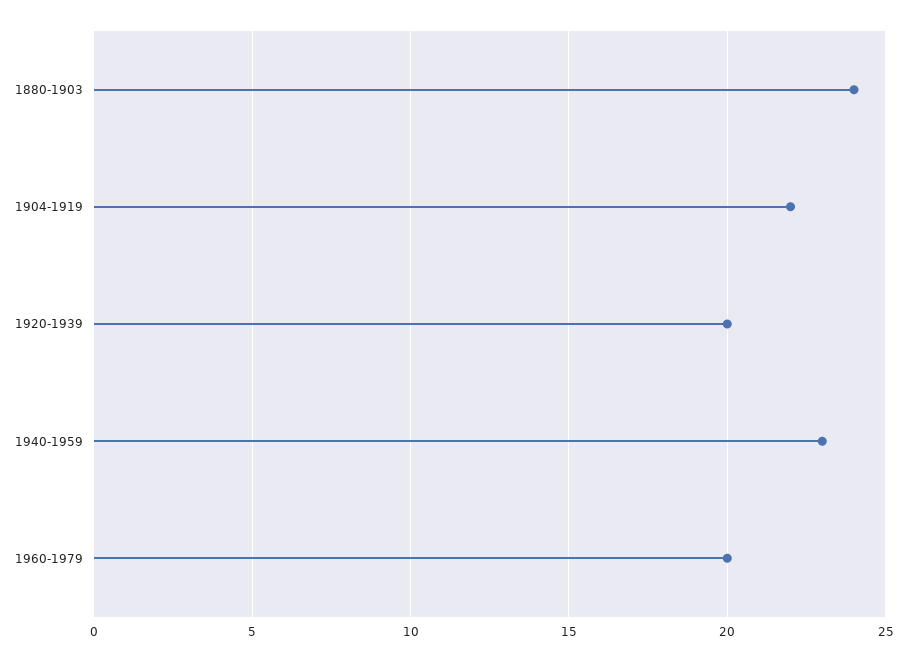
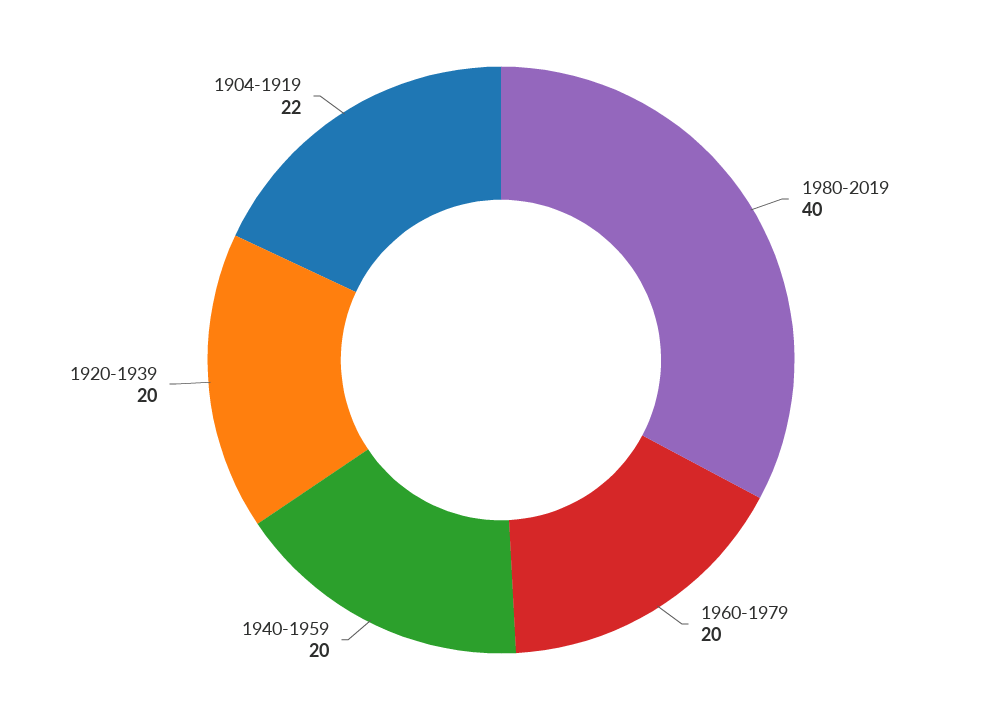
1880-1903: 24 -> none
1940-1959: 23 -> 20
1980-2019: none -> 40

